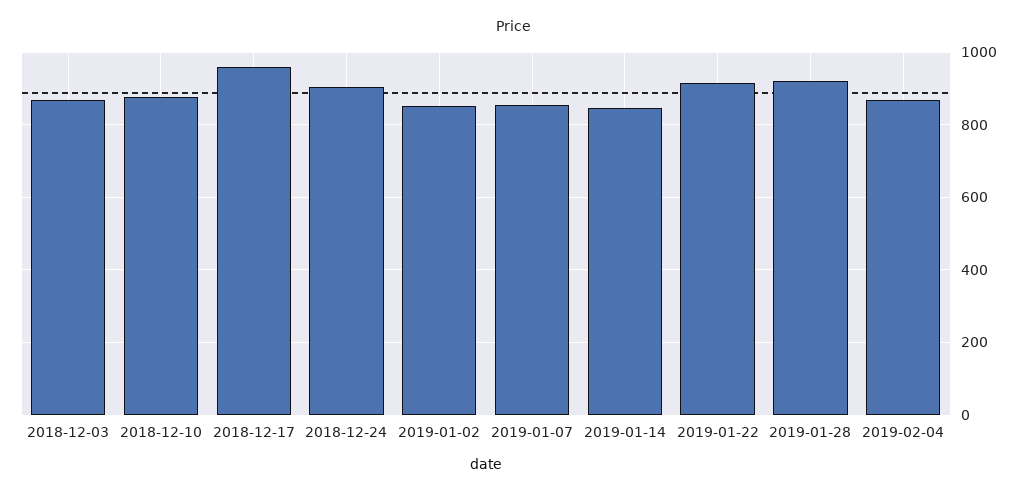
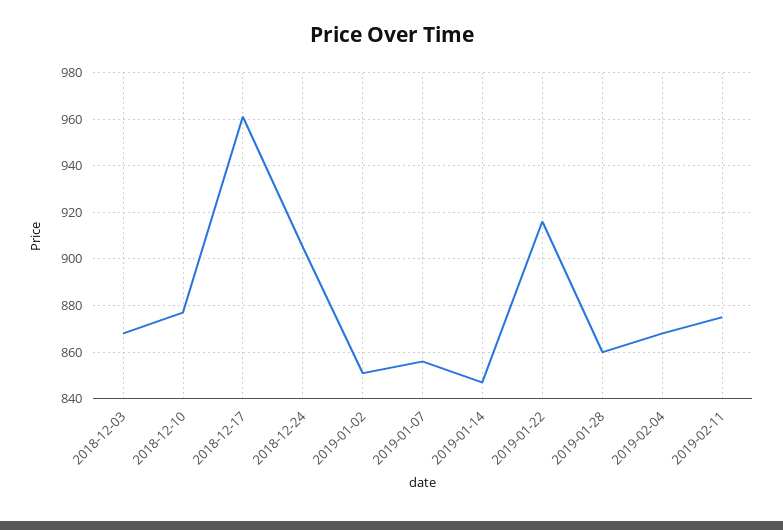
2019-01-28: 920 -> 860
2019-02-11: none -> 875

